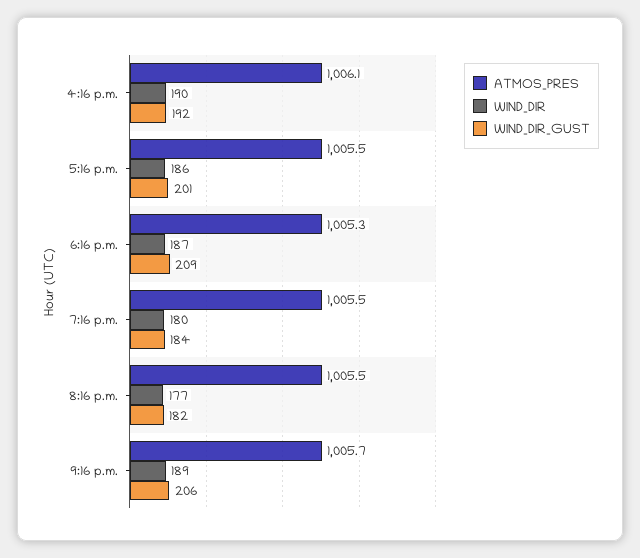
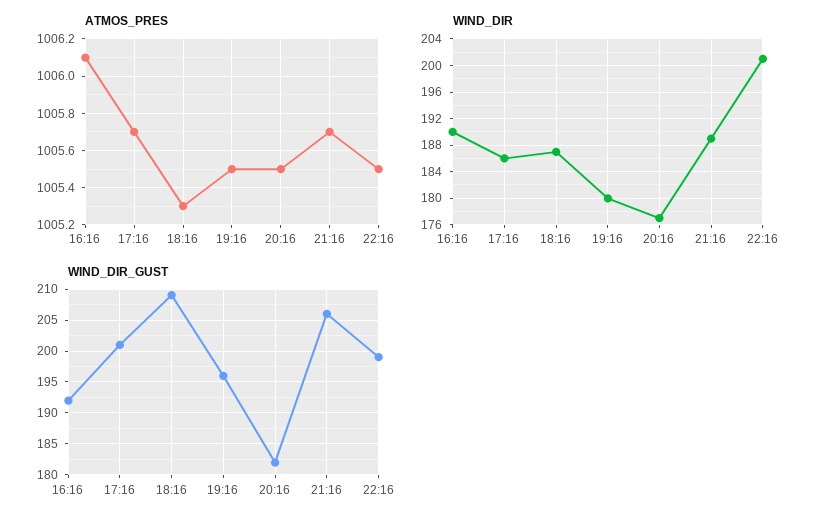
ATMOS_PRES, 5:16 p.m.: 1005.5 -> 1005.7
WIND_DIR_GUST, 7:16 p.m.: 184 -> 196
ATMOS_PRES, 22:16: none -> 1005.5
WIND_DIR, 22:16: none -> 201
WIND_DIR_GUST, 22:16: none -> 199

